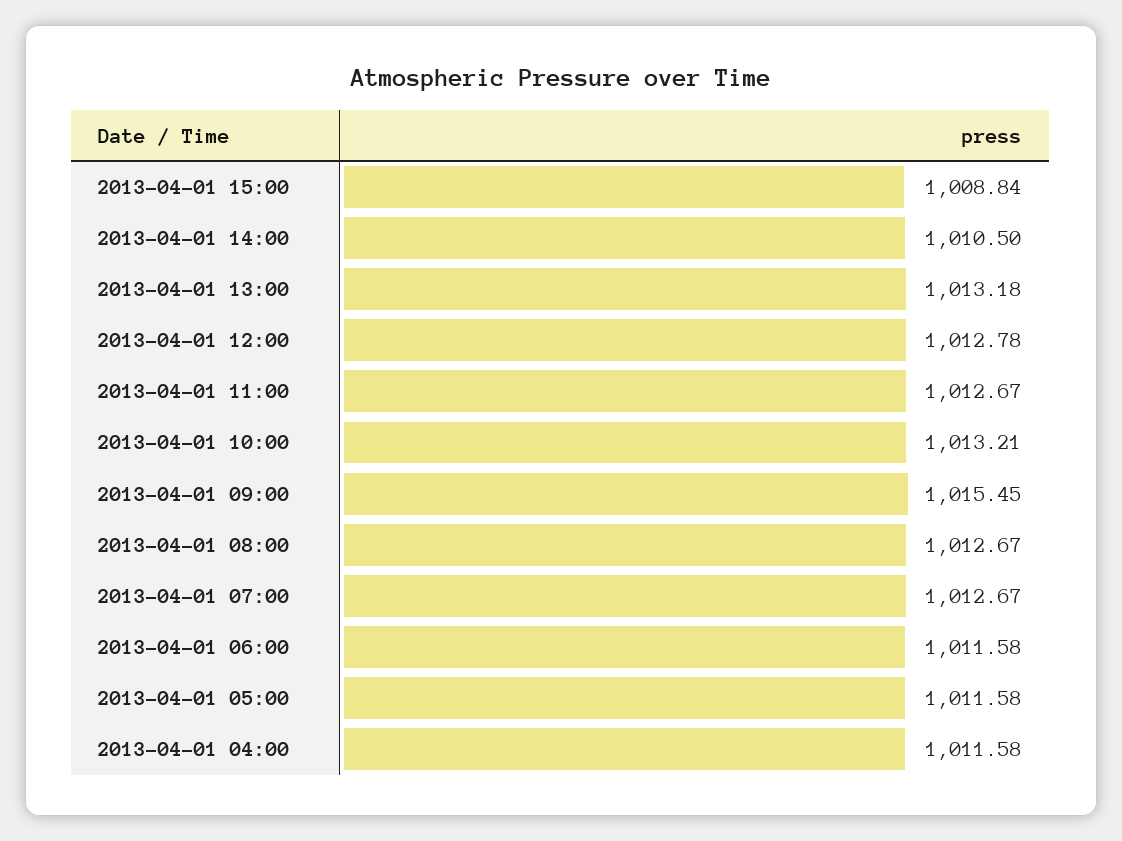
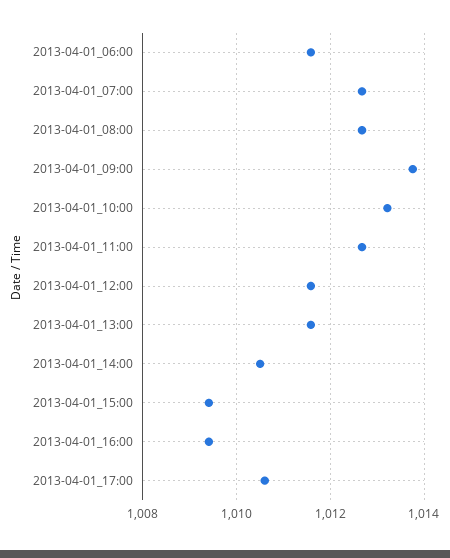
2013-04-01 15:00: 1008.84 -> 1009.4
2013-04-01 13:00: 1013.18 -> 1011.6
2013-04-01 12:00: 1012.78 -> 1011.6
2013-04-01 09:00: 1015.45 -> 1013.8
2013-04-01 05:00: 1011.58 -> none
2013-04-01 04:00: 1011.58 -> none
2013-04-01_16:00: none -> 1009.4
2013-04-01_17:00: none -> 1010.6

